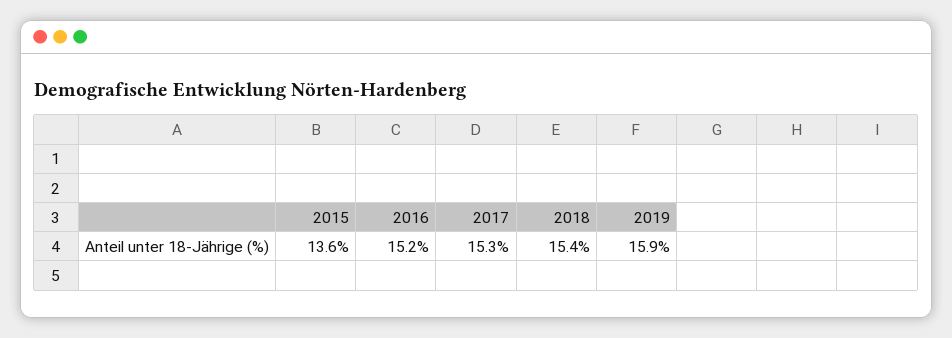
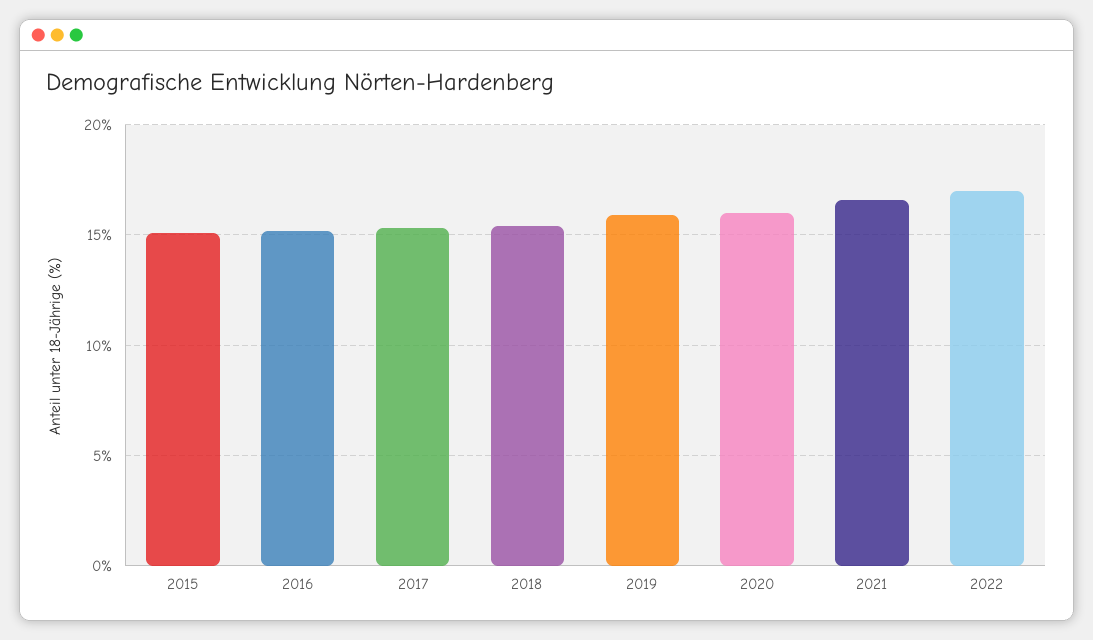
2015: 13.6 -> 15
2020: none -> 16
2021: none -> 16.5
2022: none -> 17

